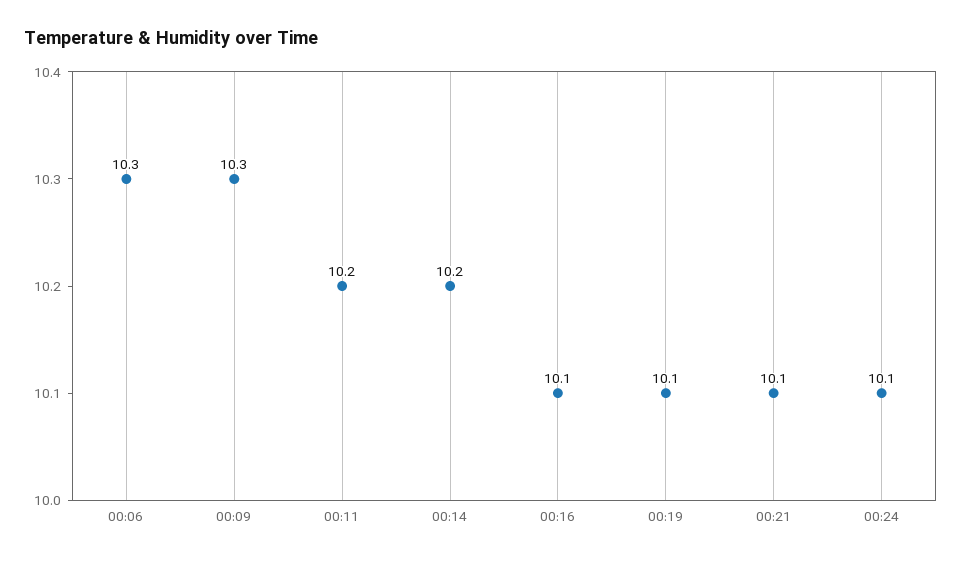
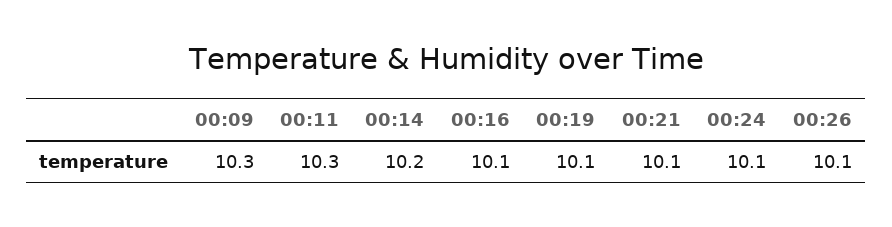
00:06: 10.3 -> none
00:11: 10.2 -> 10.3
00:26: none -> 10.1

